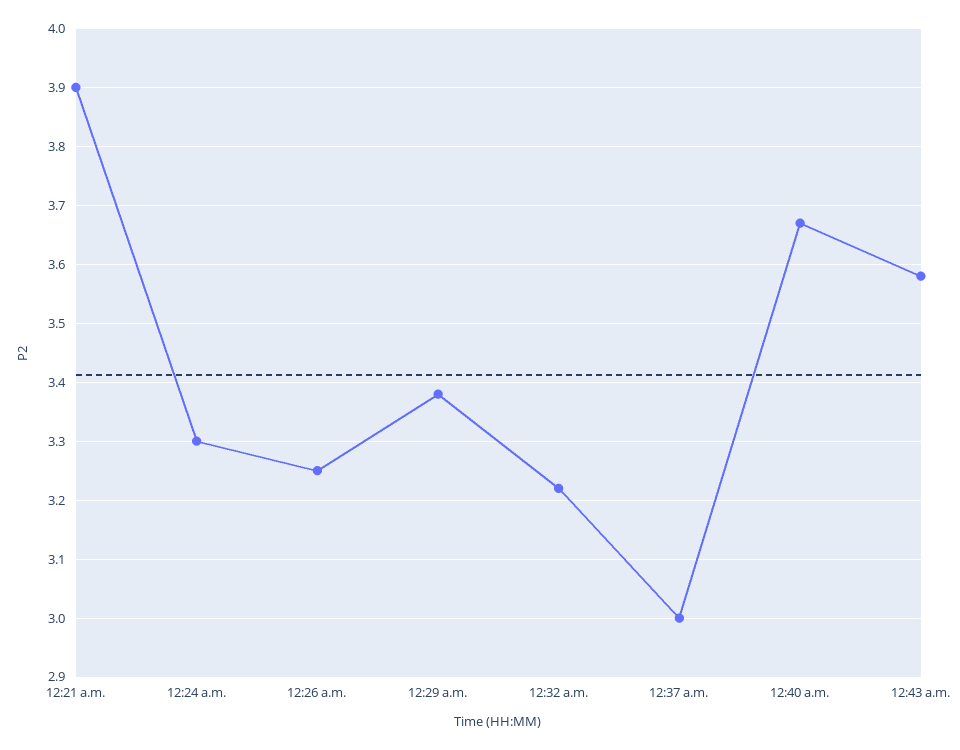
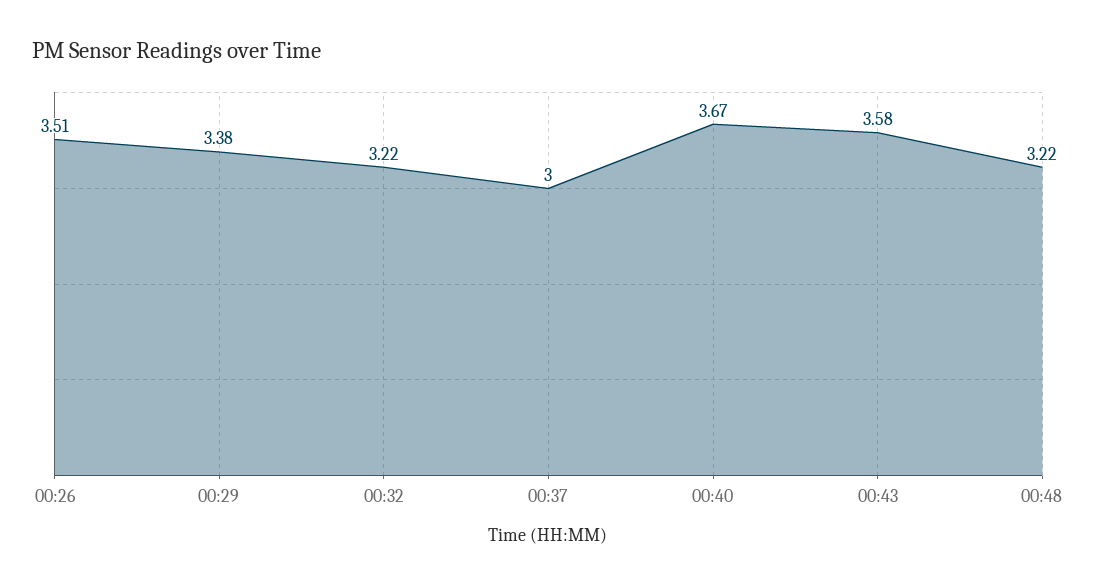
12:21 a.m.: 3.9 -> none
12:24 a.m.: 3.3 -> none
12:26 a.m.: 3.25 -> 3.51
00:48: none -> 3.22

